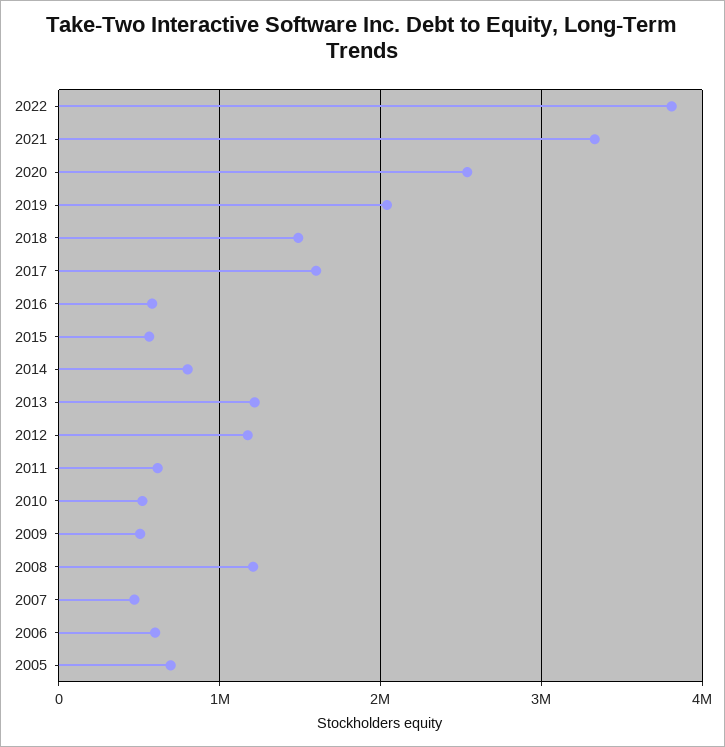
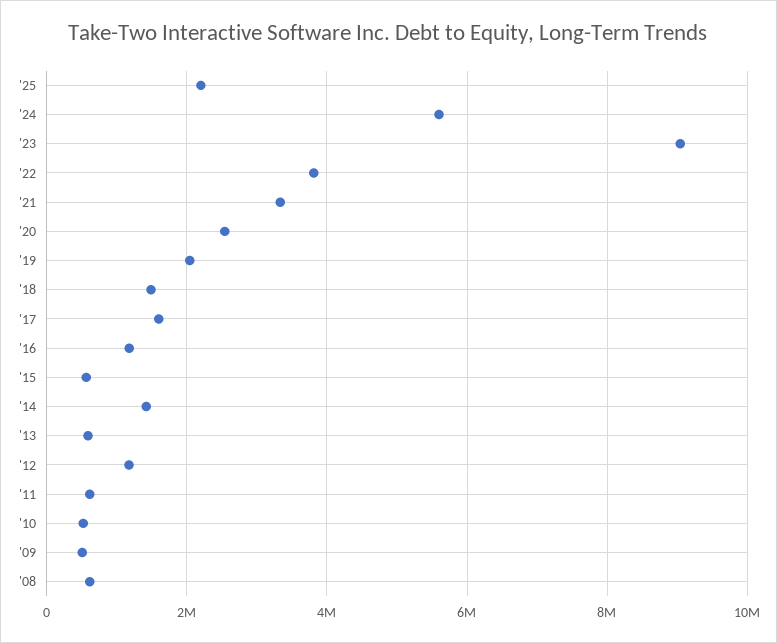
2016: 600000 -> 1200000
2014: 800000 -> 1400000
2013: 1200000 -> 600000
2008: 1200000 -> 600000
2007: 500000 -> none
2006: 600000 -> none
2005: 700000 -> none
'25: none -> 2200000
'24: none -> 5600000
'23: none -> 9000000

